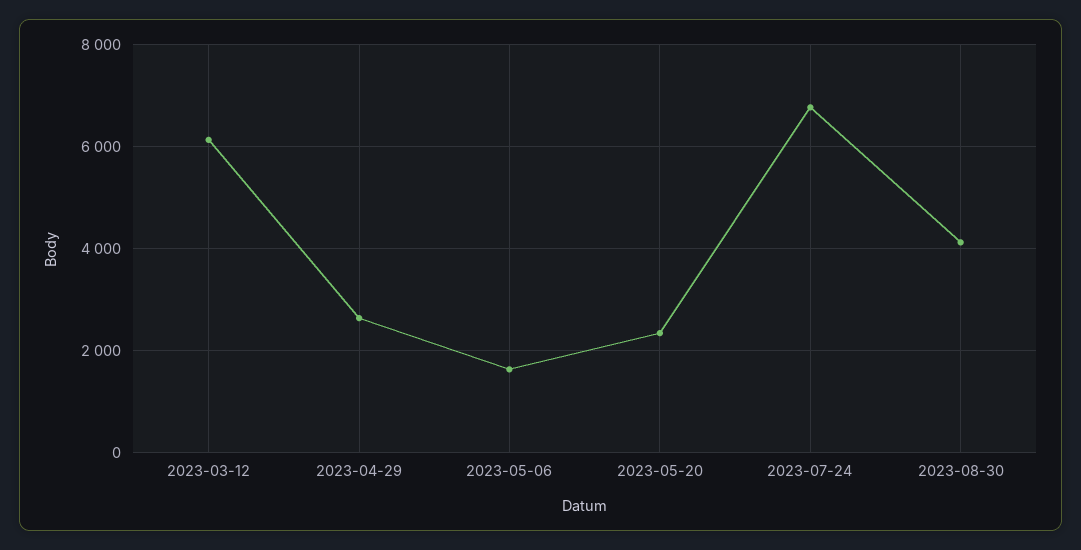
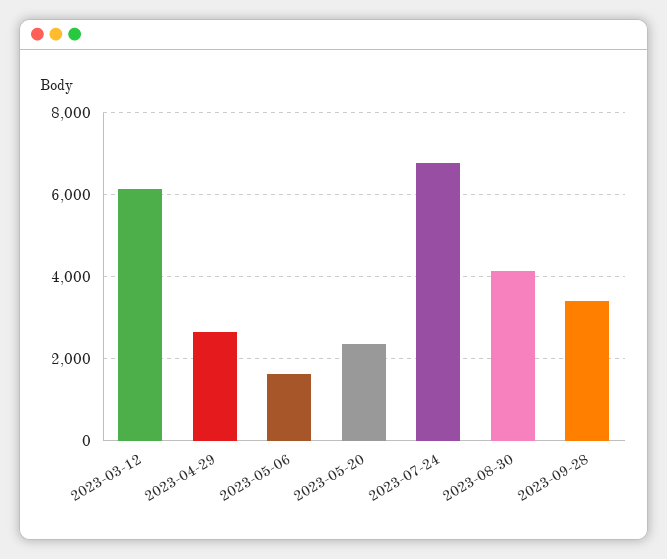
2023-09-28: none -> 3400

